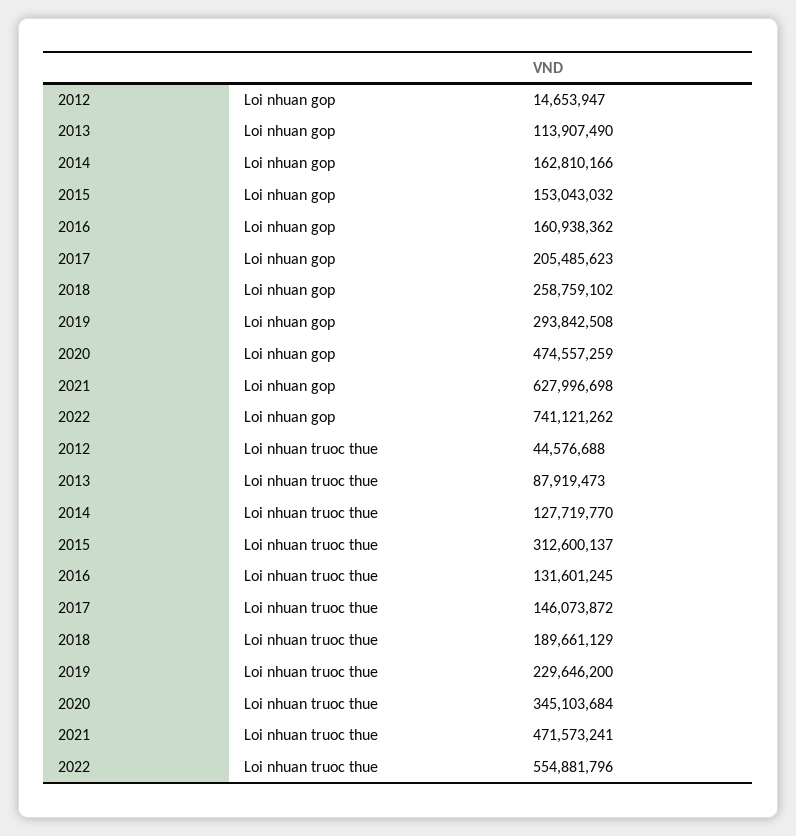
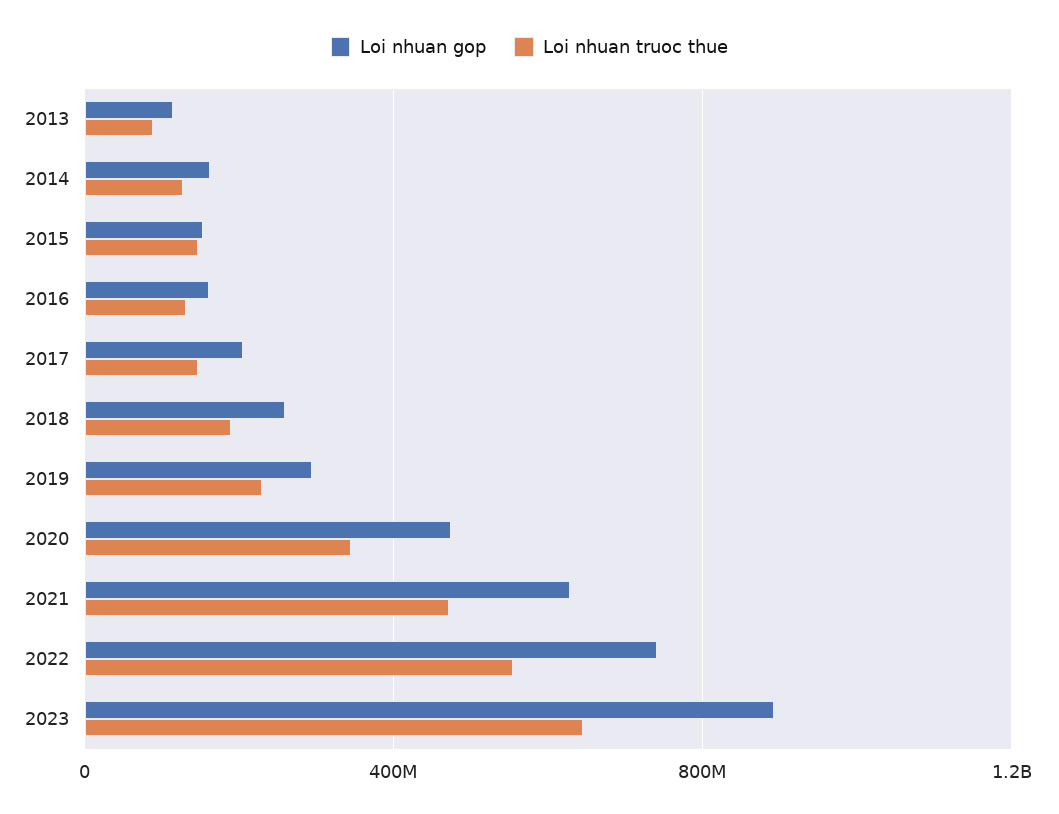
Loi nhuan gop, 2012: 14653947 -> none
Loi nhuan truoc thue, 2012: 44576688 -> none
Loi nhuan truoc thue, 2015: 312600137 -> 150000000
Loi nhuan gop, 2023: none -> 900000000
Loi nhuan truoc thue, 2023: none -> 650000000

